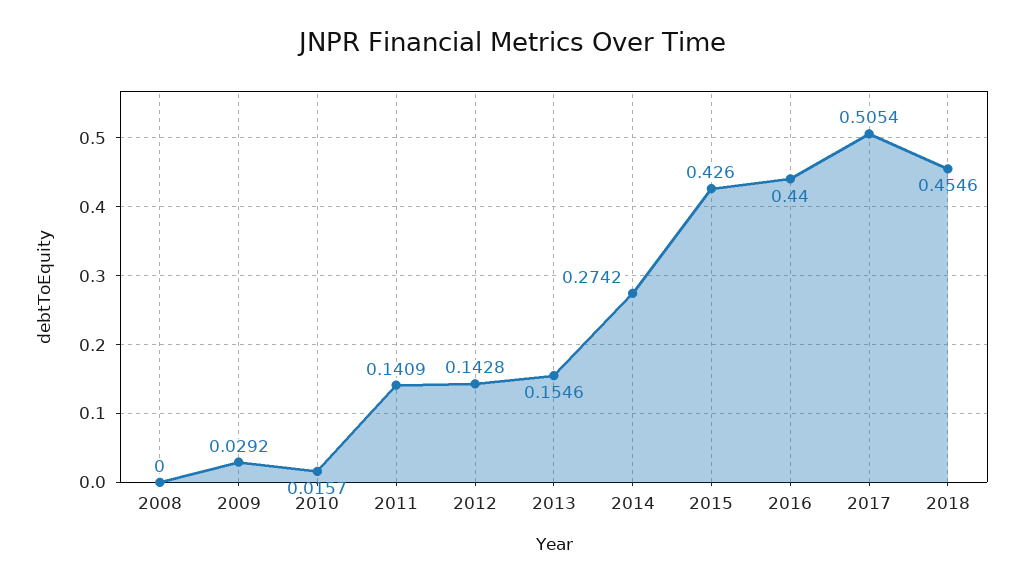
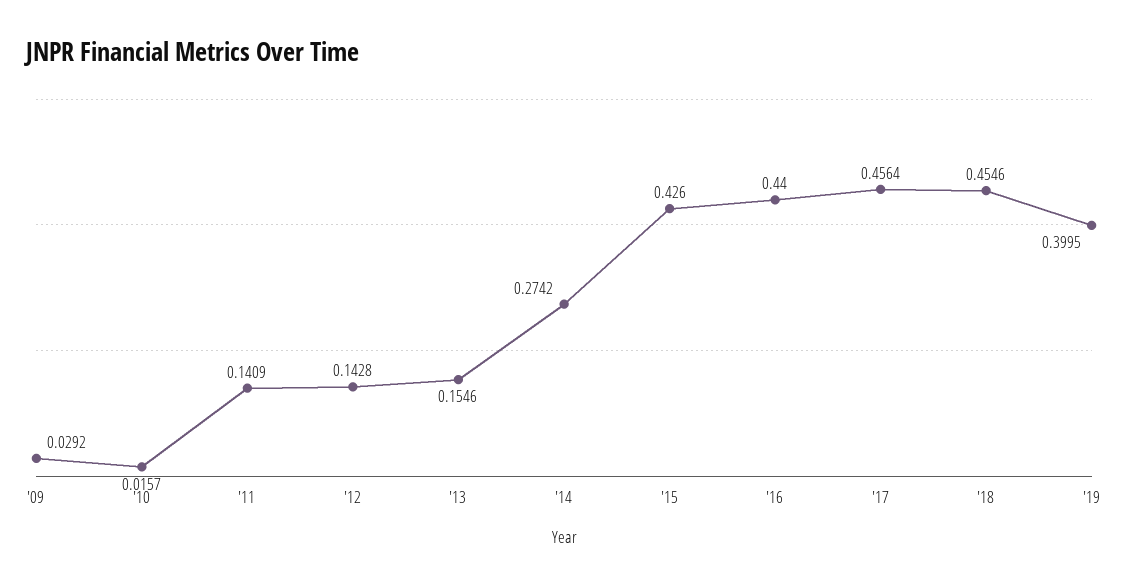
2008: 0 -> none
2017: 0.5054 -> 0.4564
'19: none -> 0.3995

